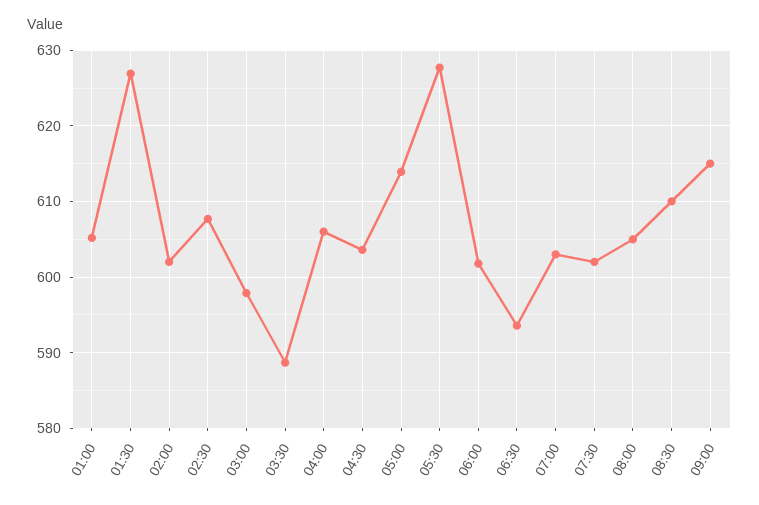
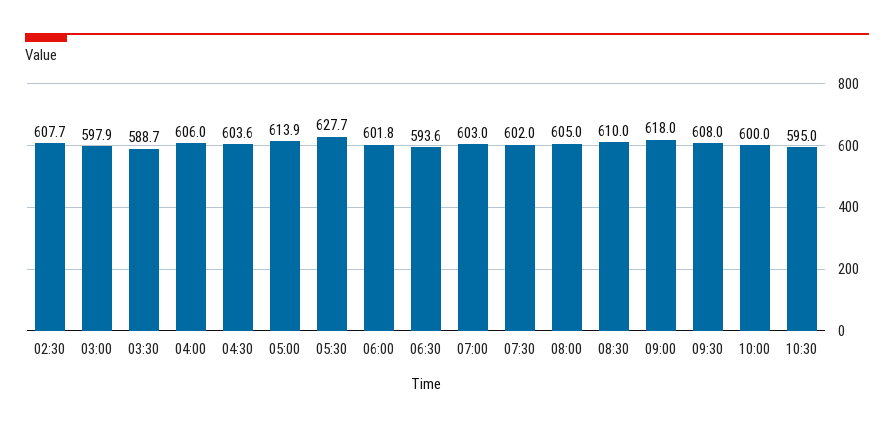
01:00: 605 -> none
01:30: 627 -> none
02:00: 602 -> none
09:00: 615 -> 618
09:30: none -> 608
10:00: none -> 600
10:30: none -> 595

